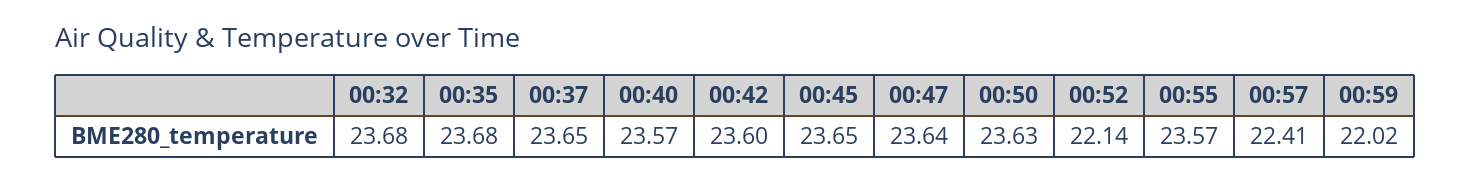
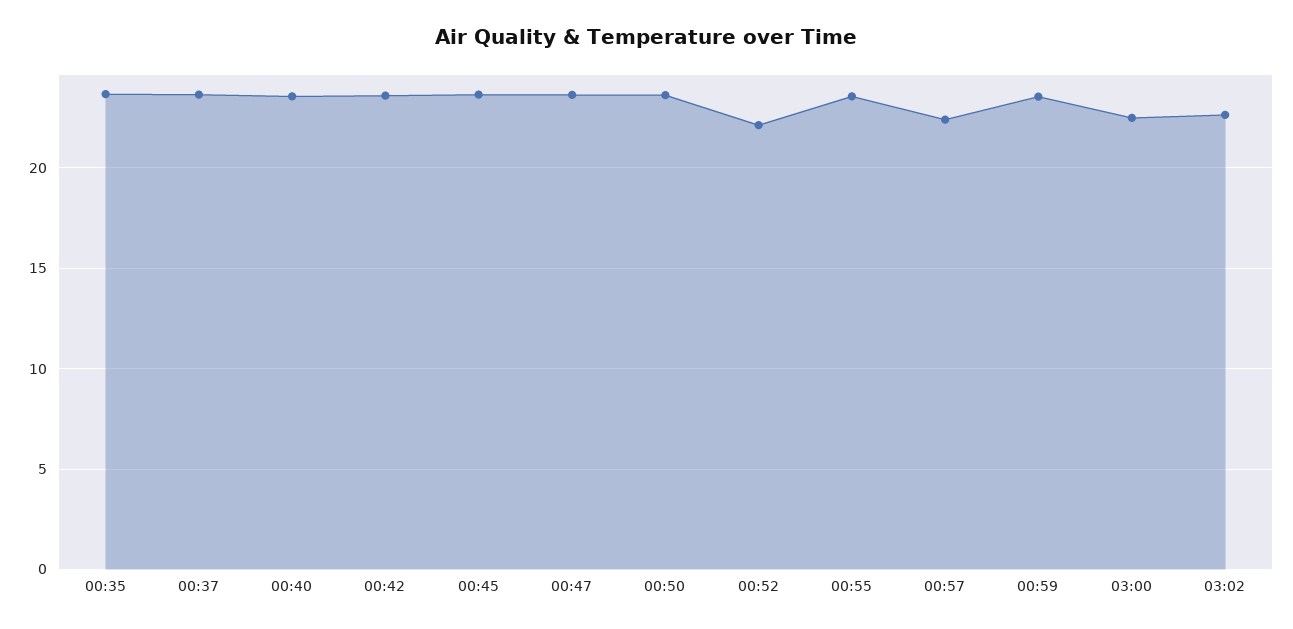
00:32: 23.68 -> none
00:59: 22.02 -> 23.5
03:00: none -> 22.5
03:02: none -> 22.5

